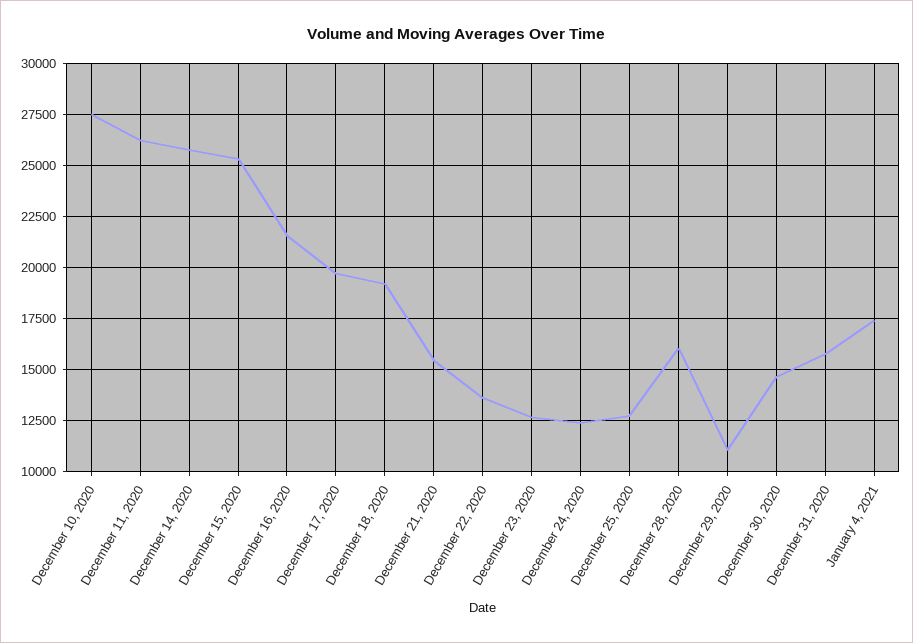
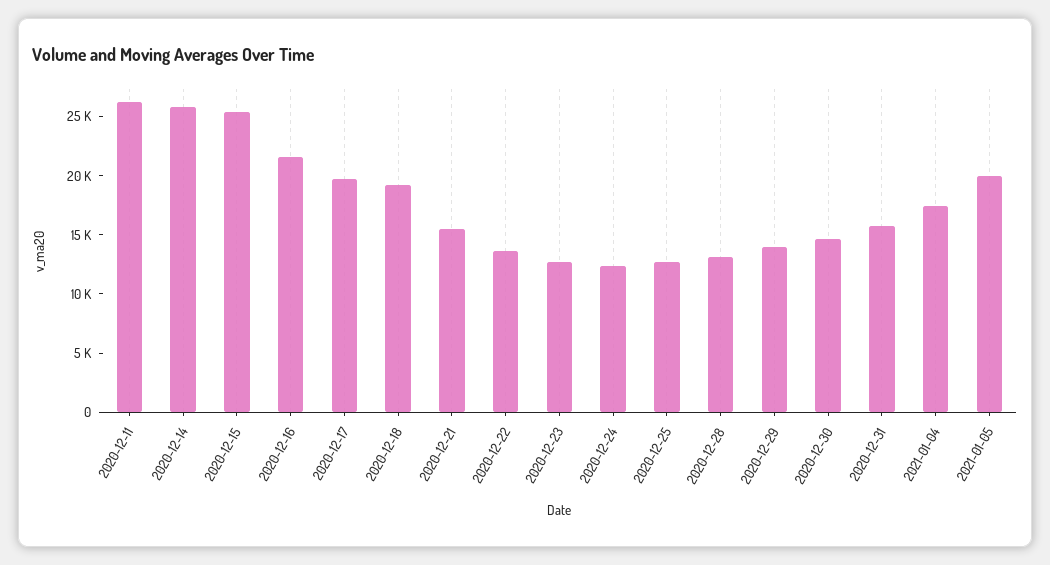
December 10, 2020: 27500 -> none
December 28, 2020: 16000 -> 13000
December 29, 2020: 11000 -> 14000
2021-01-05: none -> 20000

